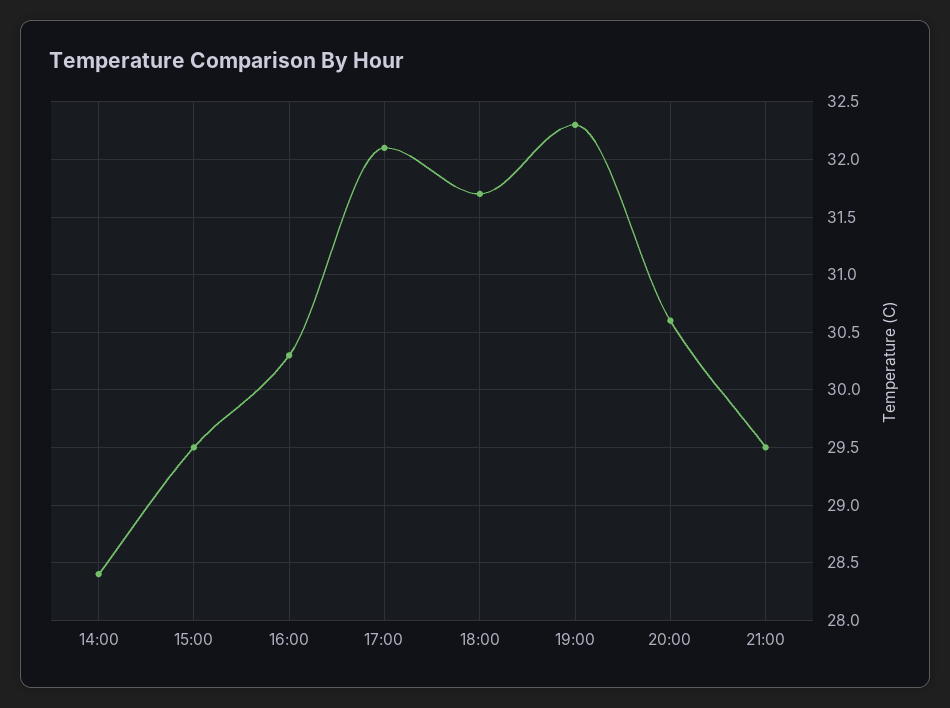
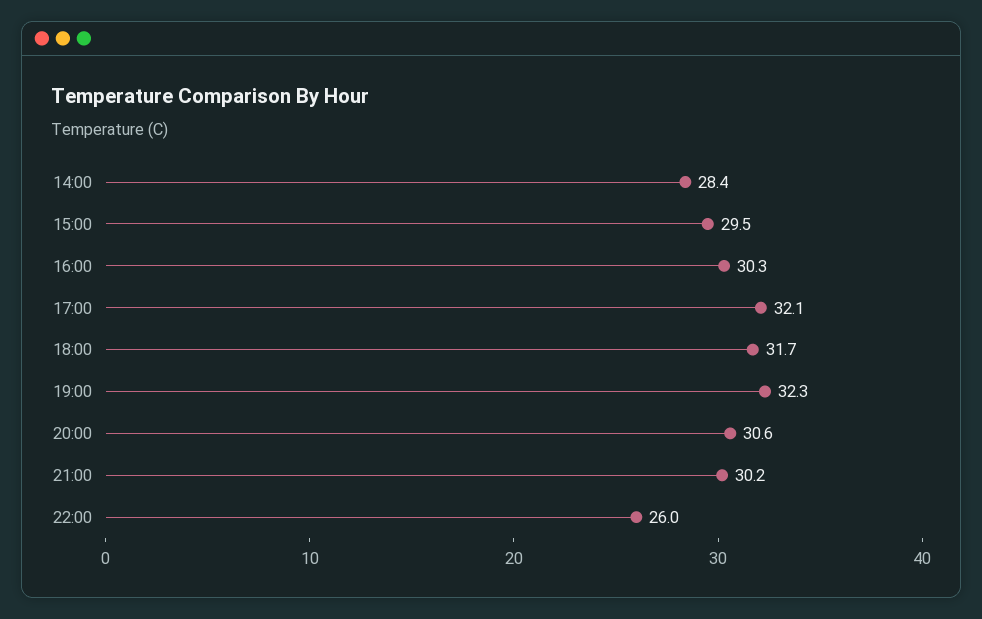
21:00: 29.5 -> 30.2
22:00: none -> 26

